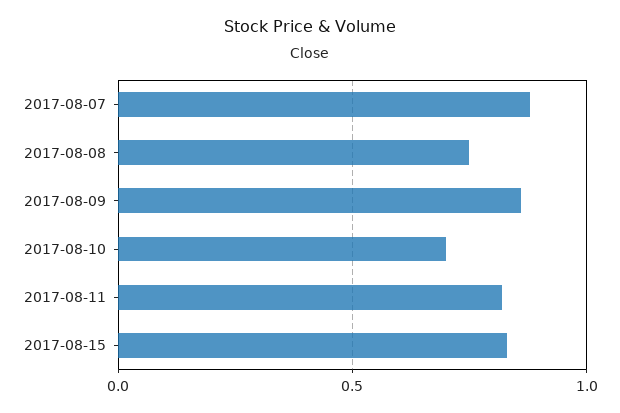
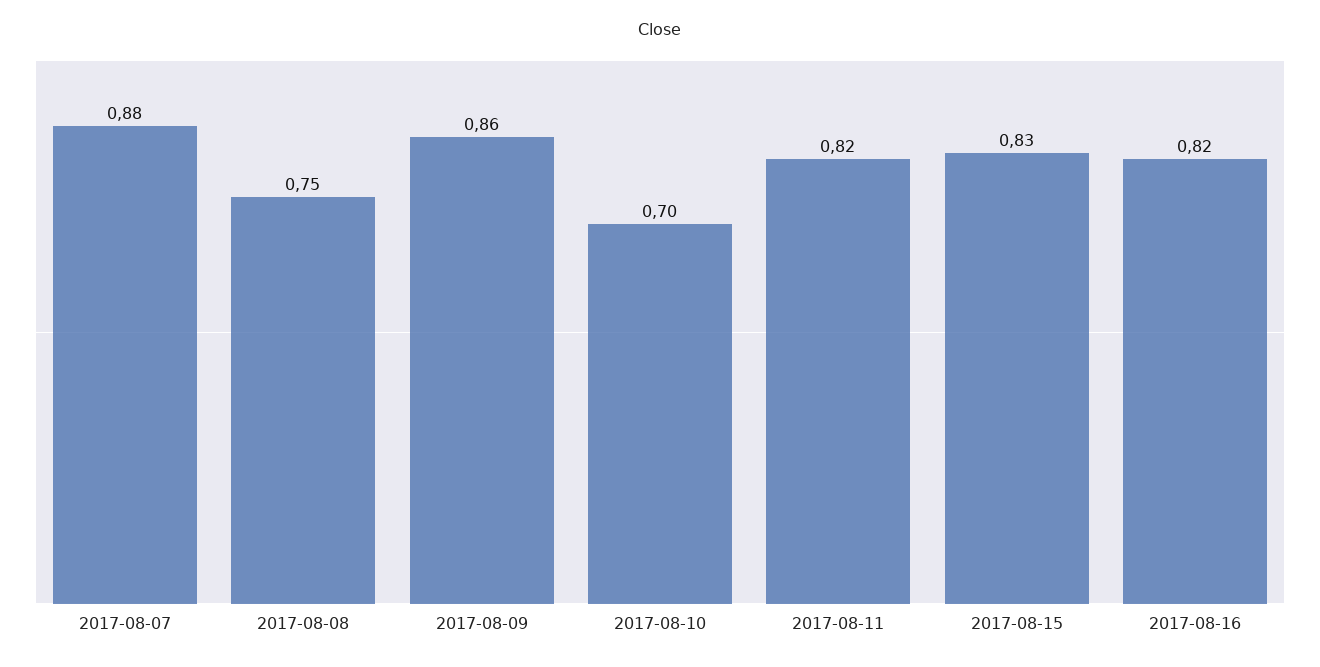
2017-08-16: none -> 0.82

